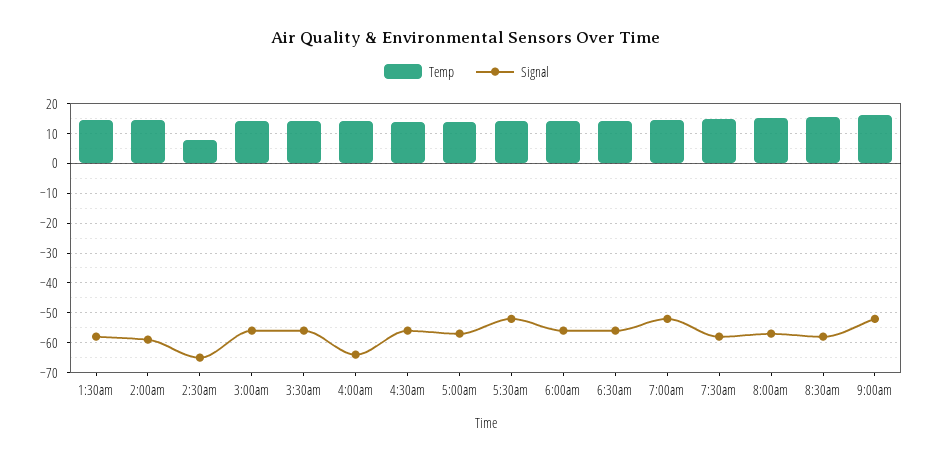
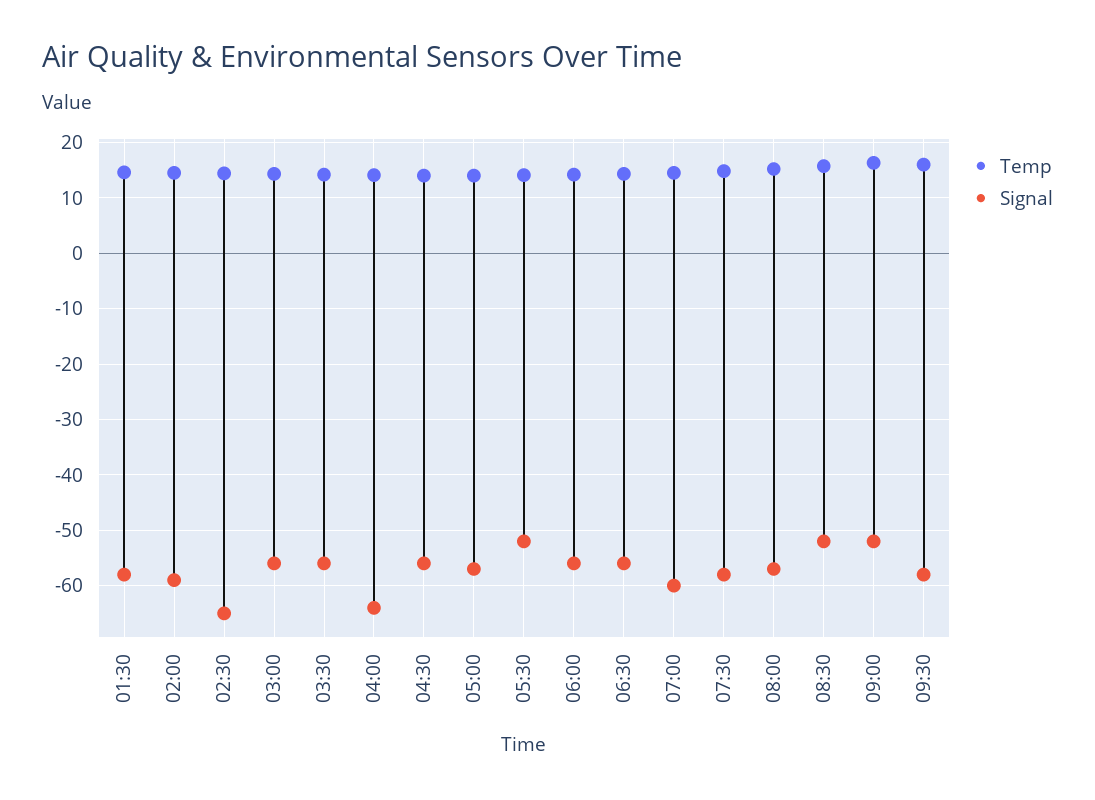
Temp, 2:30am: 7.5 -> 14
Signal, 7:00am: -52.5 -> -60
Signal, 8:30am: -57.5 -> -52
Temp, 09:30: none -> 16
Signal, 09:30: none -> -58

